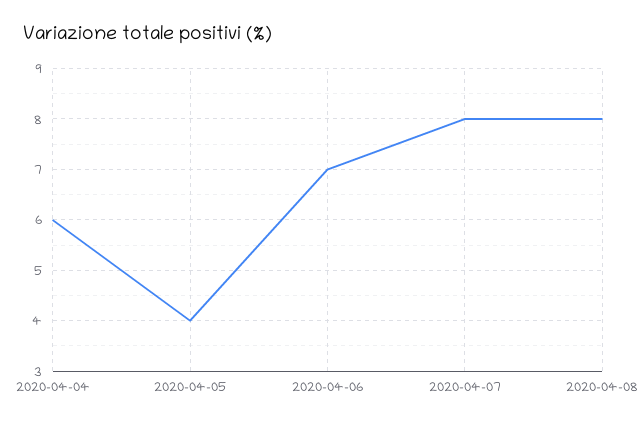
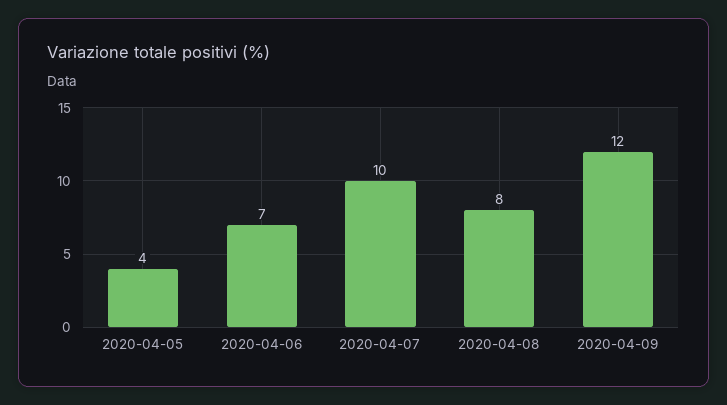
2020-04-04: 6 -> none
2020-04-07: 8 -> 10
2020-04-09: none -> 12

